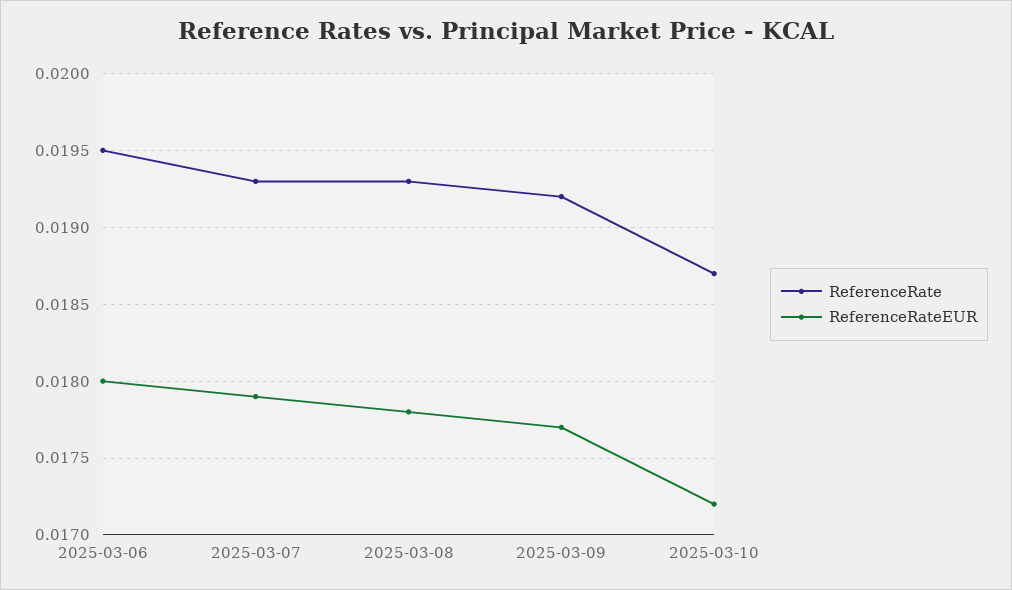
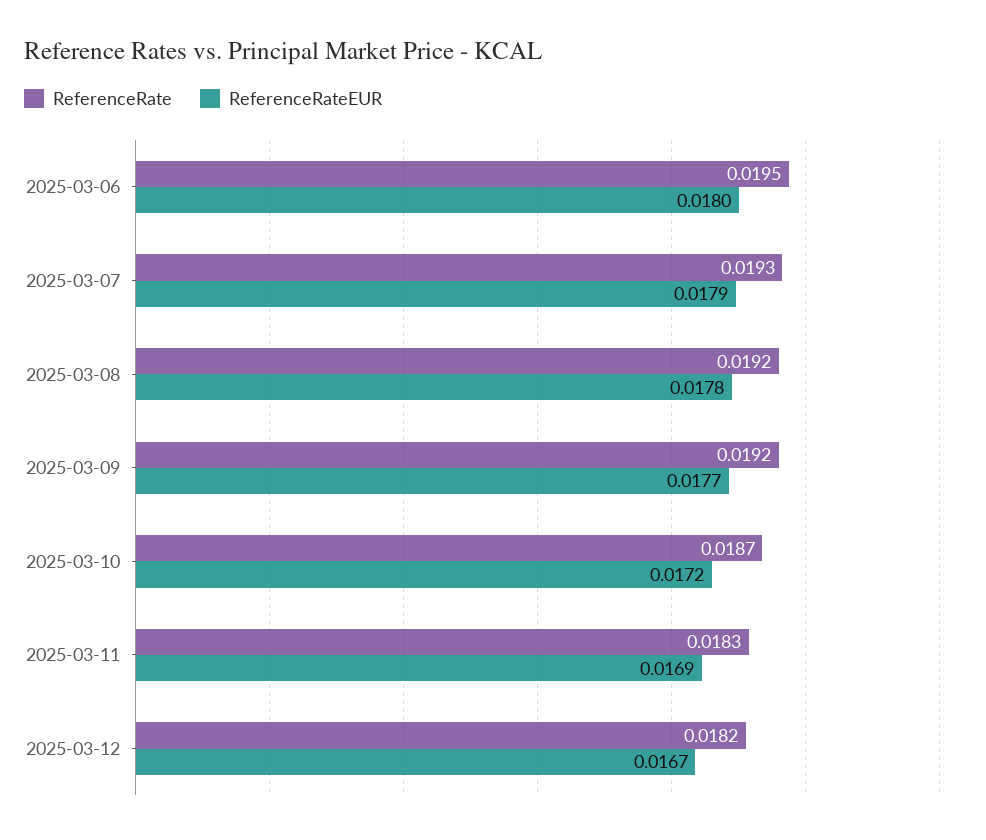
ReferenceRate, 2025-03-08: 0.0193 -> 0.0192
ReferenceRate, 2025-03-11: none -> 0.0183
ReferenceRateEUR, 2025-03-11: none -> 0.0169
ReferenceRate, 2025-03-12: none -> 0.0182
ReferenceRateEUR, 2025-03-12: none -> 0.0167

